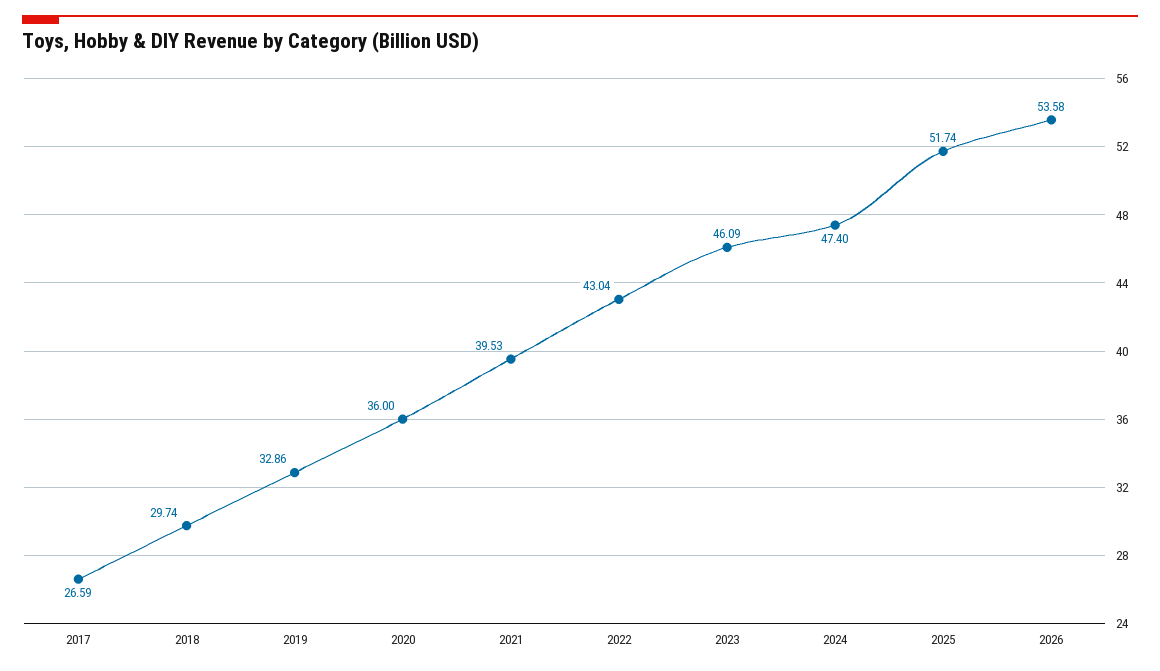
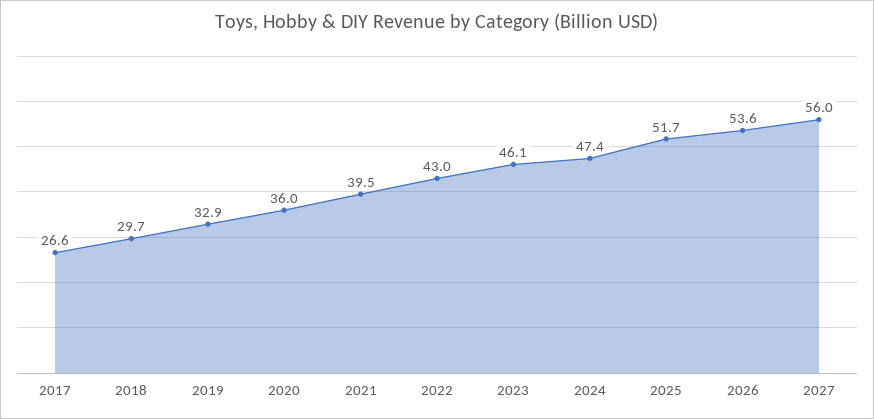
2027: none -> 56

